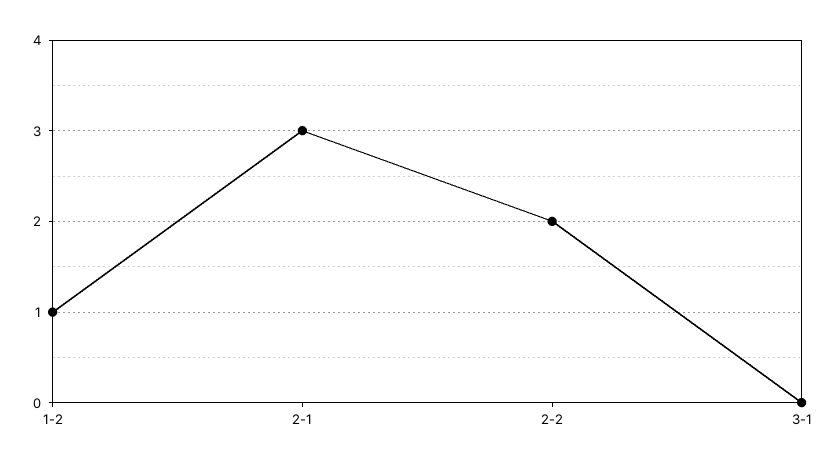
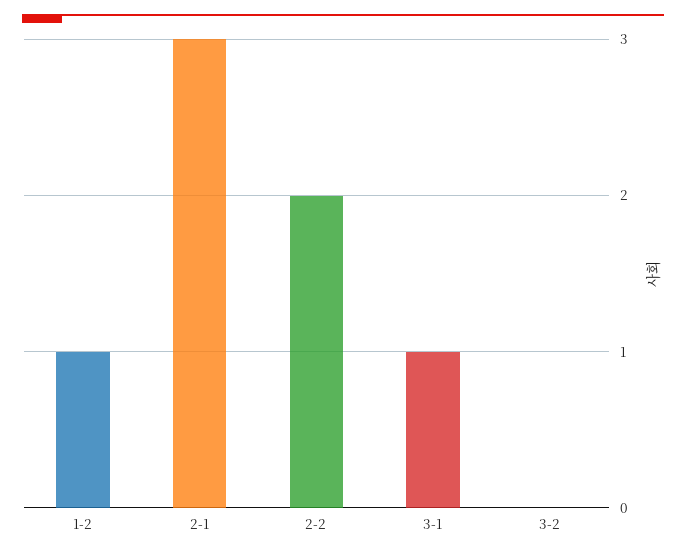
3-1: 0 -> 1
3-2: none -> 0

